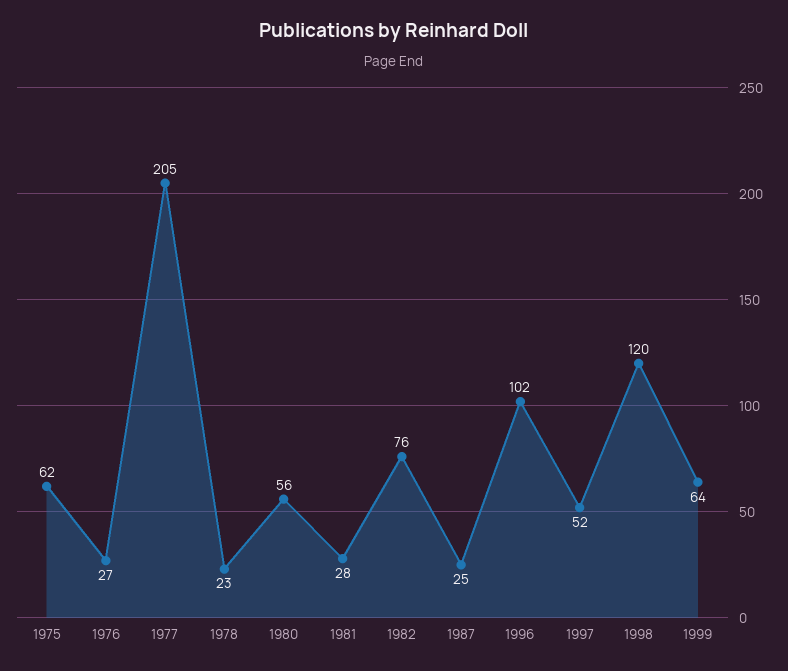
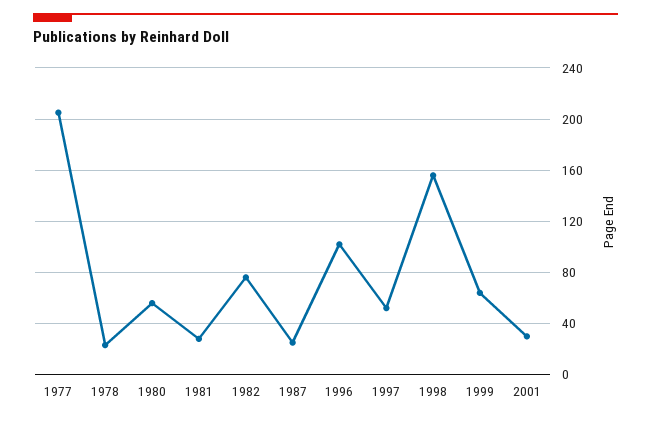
1975: 62 -> none
1976: 27 -> none
1998: 120 -> 155
2001: none -> 30

